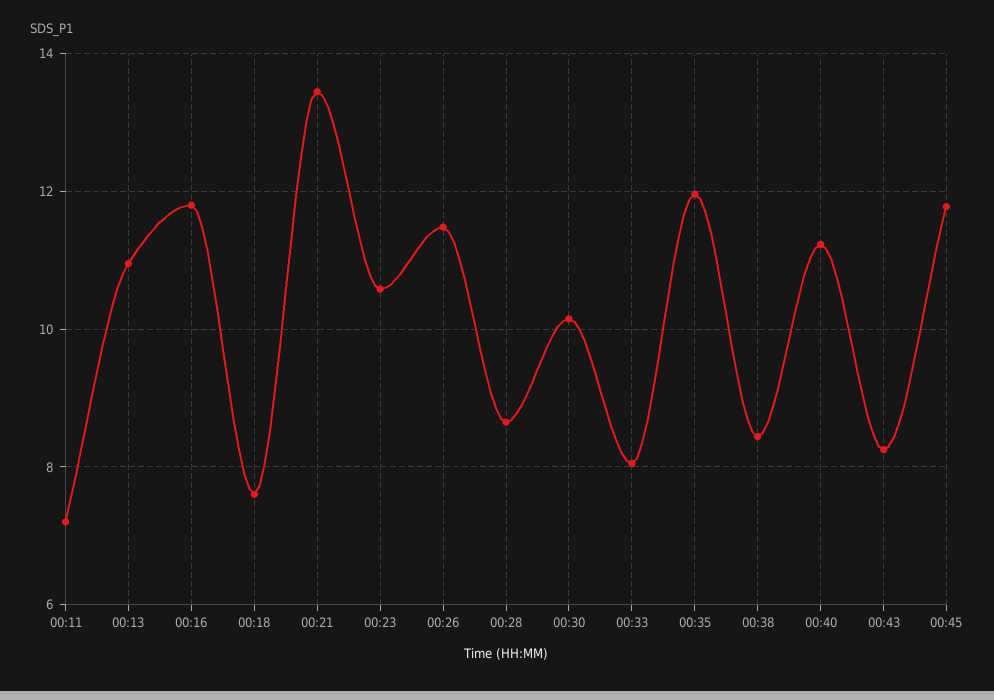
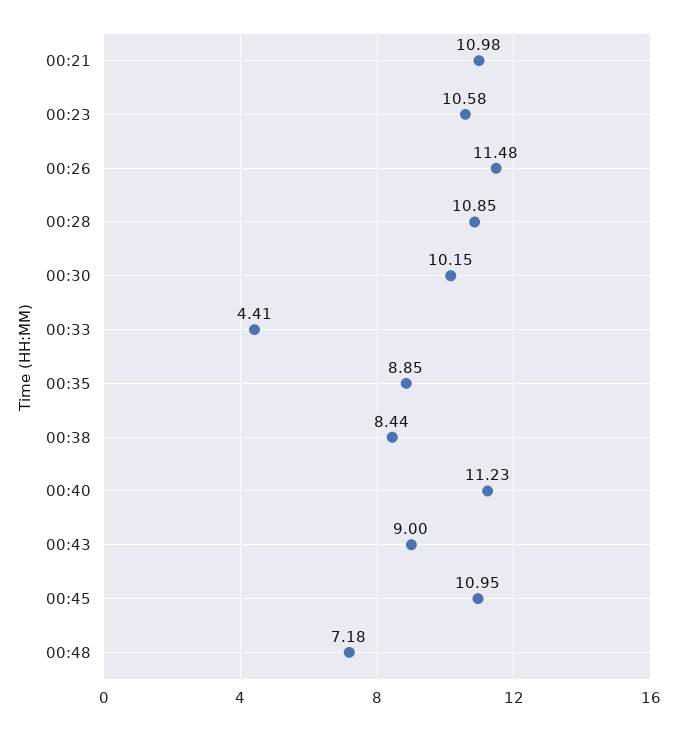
00:11: 7.2 -> none
00:13: 11 -> none
00:16: 11.8 -> none
00:18: 7.6 -> none
00:21: 13.4 -> 10.98
00:28: 8.6 -> 10.85
00:33: 8 -> 4.41
00:35: 12 -> 8.85
00:43: 8.2 -> 9
00:45: 11.8 -> 10.95
00:48: none -> 7.18

